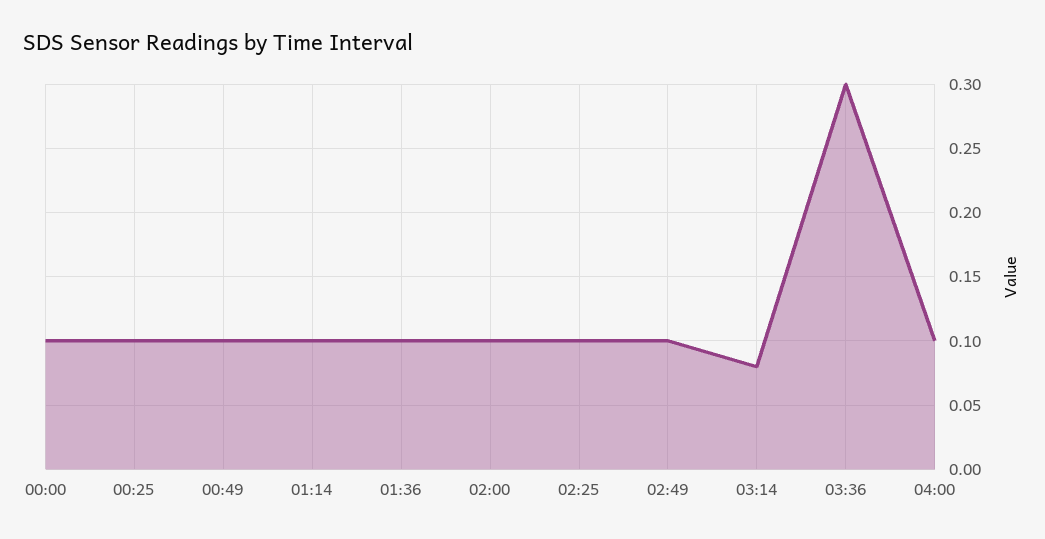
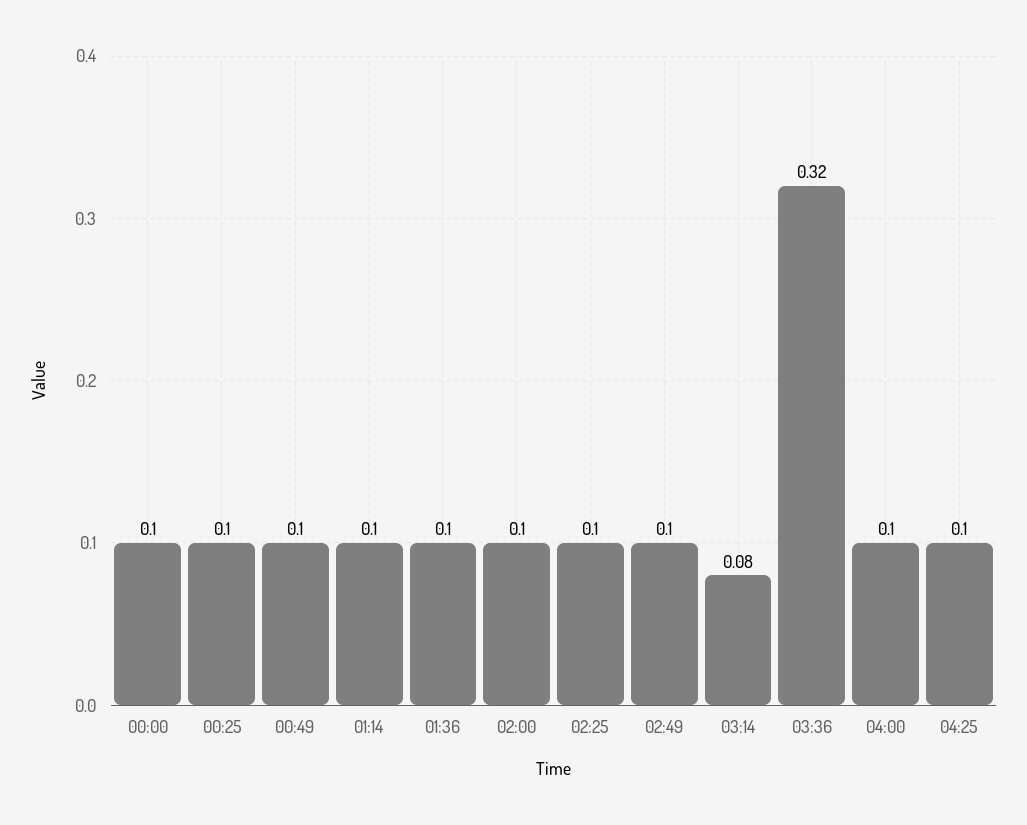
03:36: 0.3 -> 0.32
04:25: none -> 0.1

